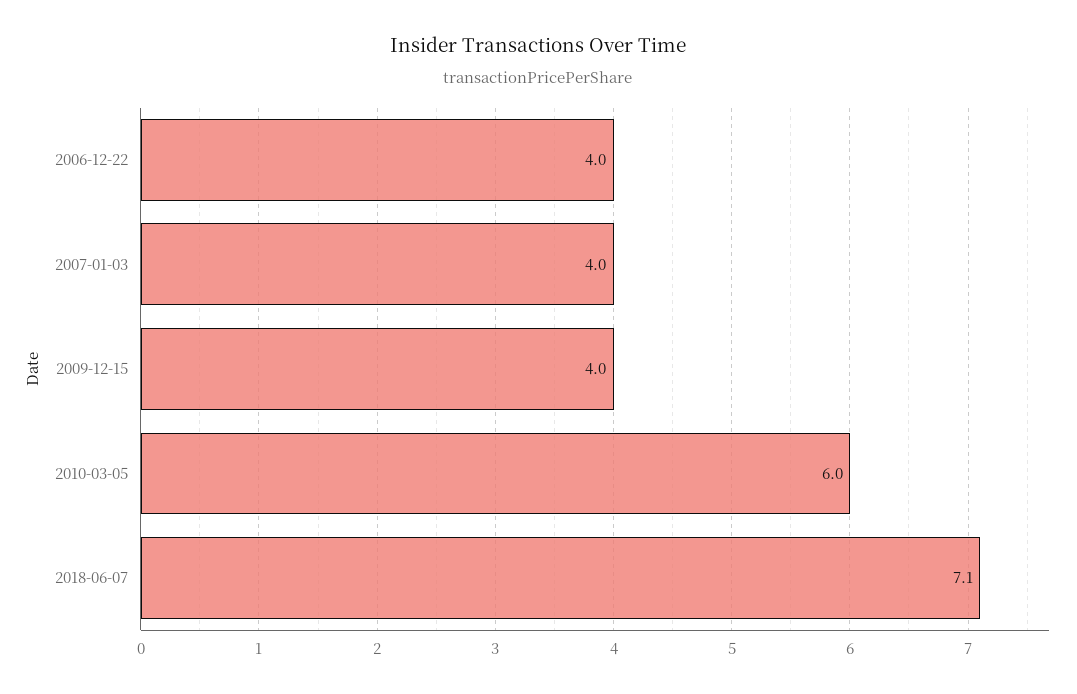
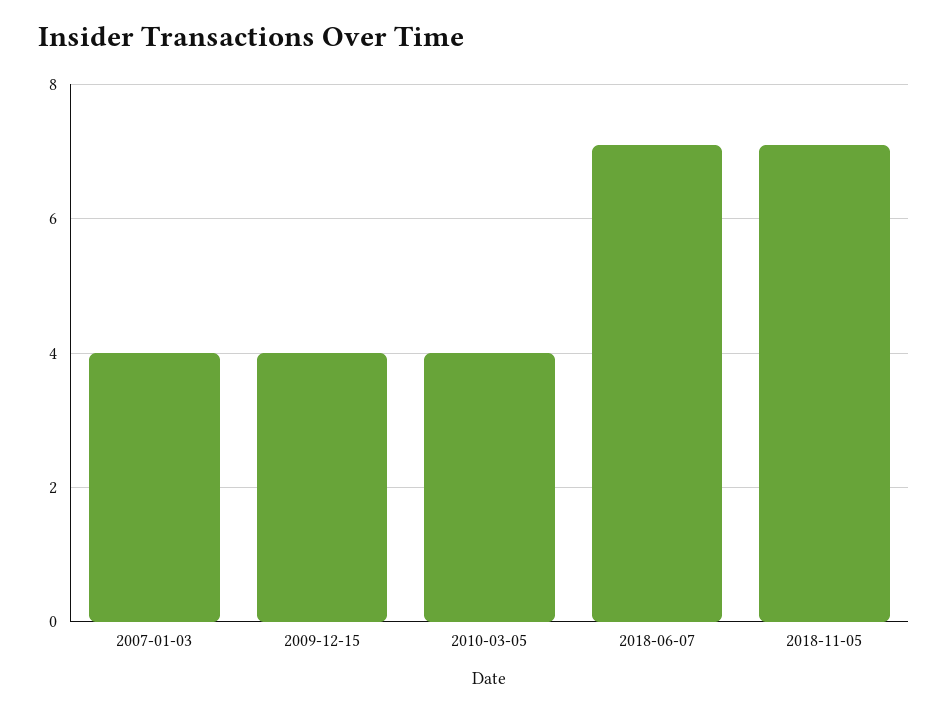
2006-12-22: 4 -> none
2010-03-05: 6 -> 4
2018-11-05: none -> 7

